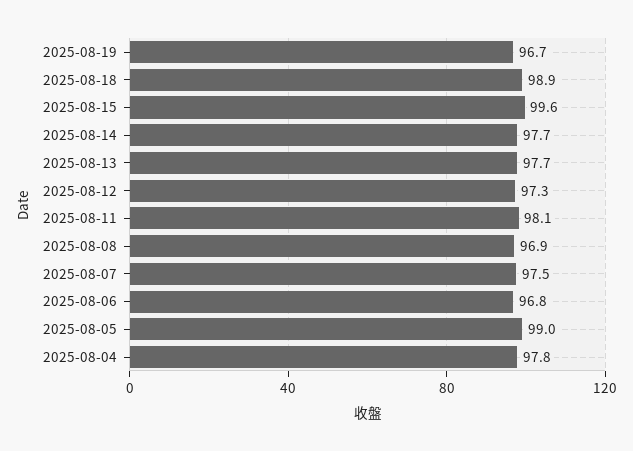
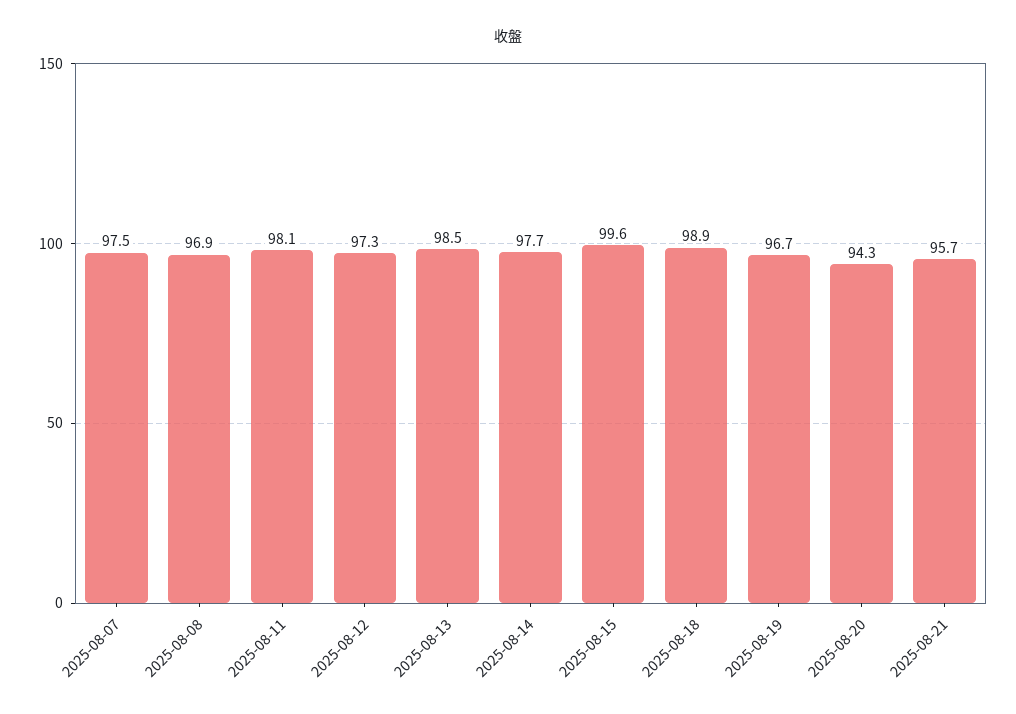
2025-08-13: 97.7 -> 98.5
2025-08-06: 96.8 -> none
2025-08-05: 99 -> none
2025-08-04: 97.8 -> none
2025-08-20: none -> 94.3
2025-08-21: none -> 95.7

